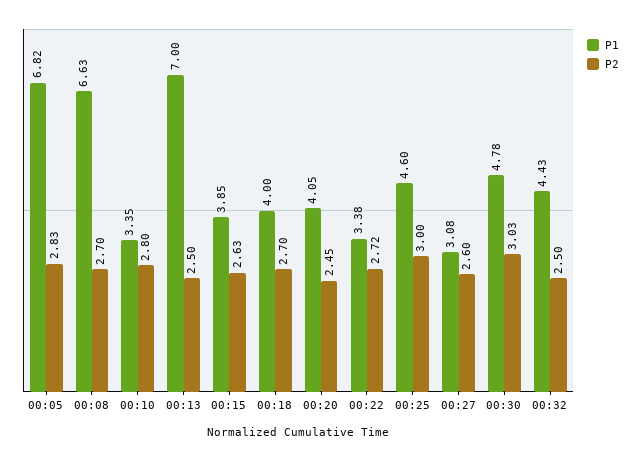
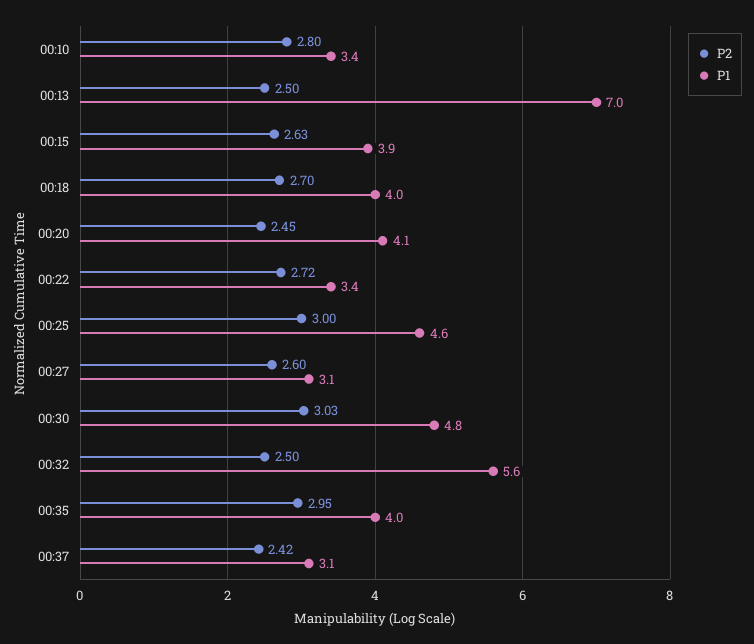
P1, 00:05: 6.82 -> none
P2, 00:05: 2.83 -> none
P1, 00:08: 6.63 -> none
P2, 00:08: 2.7 -> none
P1, 00:32: 4.43 -> 5.6
P2, 00:35: none -> 2.95
P1, 00:35: none -> 4
P2, 00:37: none -> 2.42
P1, 00:37: none -> 3.1

